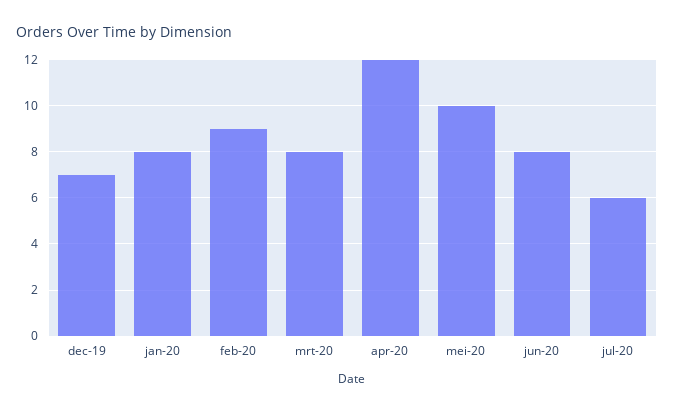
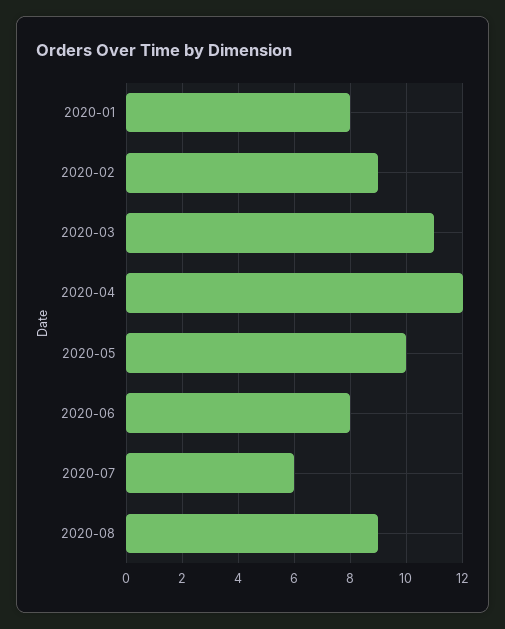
dec-19: 7 -> none
mrt-20: 8 -> 11
2020-08: none -> 9

